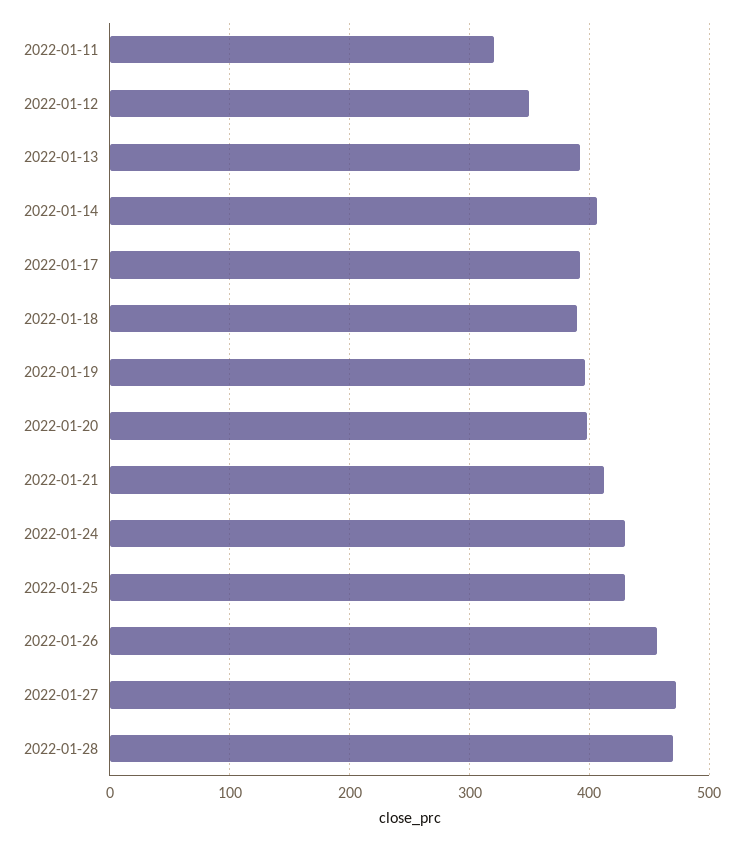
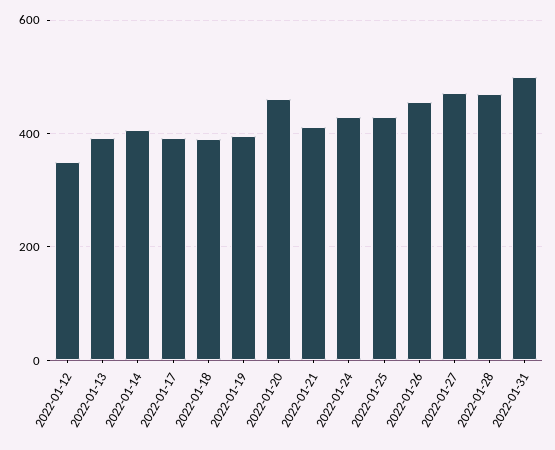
2022-01-11: 320 -> none
2022-01-20: 400 -> 460
2022-01-31: none -> 500

